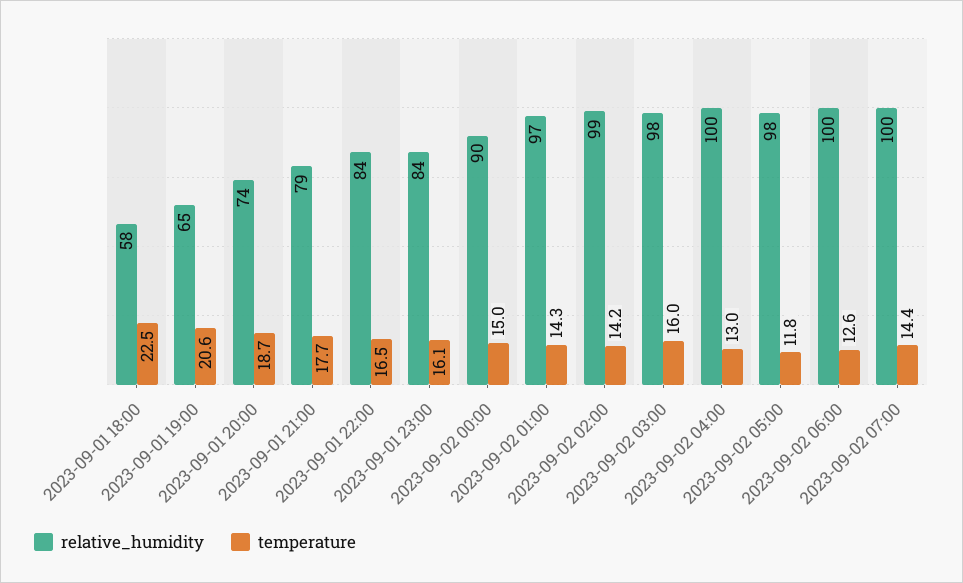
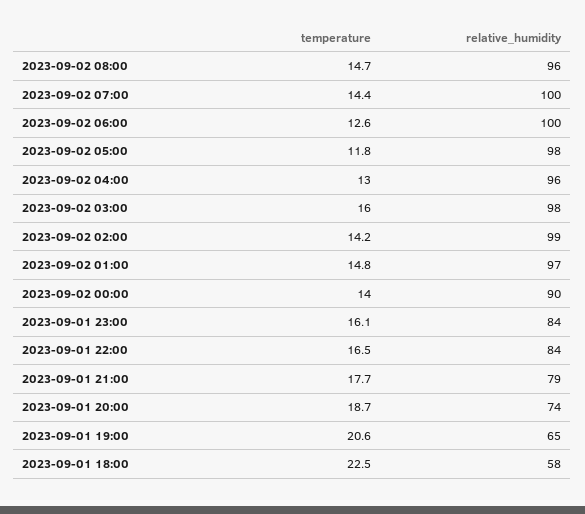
temperature, 2023-09-02 00:00: 15 -> 14
temperature, 2023-09-02 01:00: 14.3 -> 14.8
relative_humidity, 2023-09-02 04:00: 100 -> 96
temperature, 2023-09-02 08:00: none -> 14.7
relative_humidity, 2023-09-02 08:00: none -> 96

